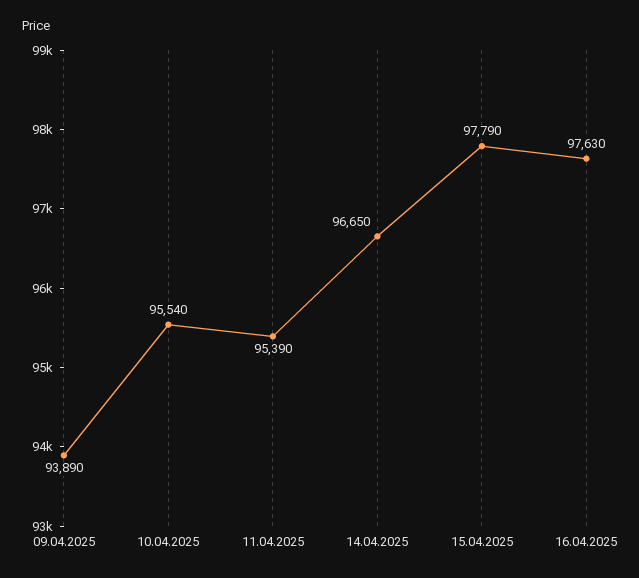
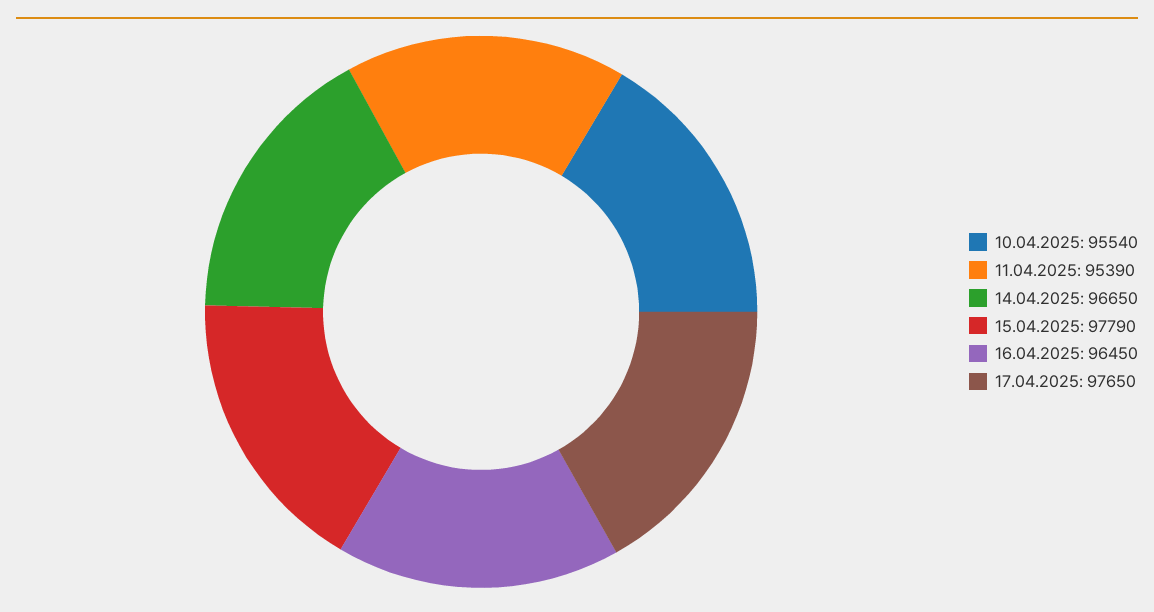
09.04.2025: 93890 -> none
16.04.2025: 97630 -> 96450
17.04.2025: none -> 97650

